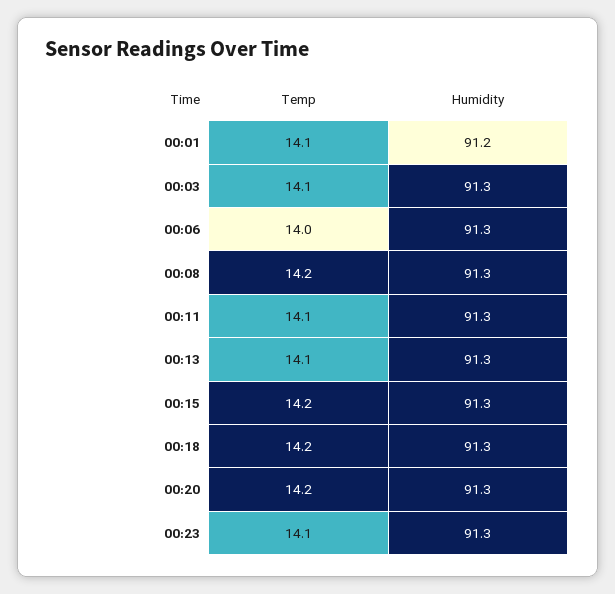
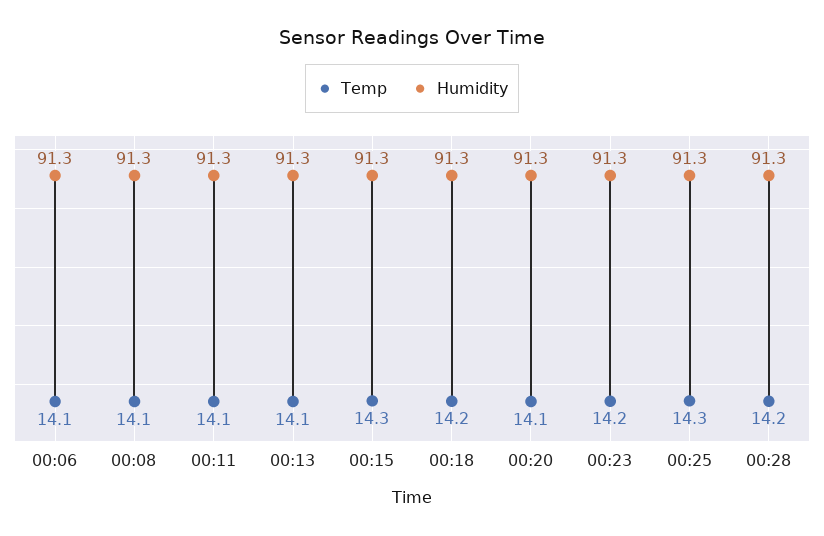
Temp, 00:01: 14.1 -> none
Humidity, 00:01: 91.2 -> none
Temp, 00:03: 14.1 -> none
Humidity, 00:03: 91.3 -> none
Temp, 00:06: 14 -> 14.1
Temp, 00:08: 14.2 -> 14.1
Temp, 00:15: 14.2 -> 14.3
Temp, 00:20: 14.2 -> 14.1
Temp, 00:23: 14.1 -> 14.2
Temp, 00:25: none -> 14.3
Humidity, 00:25: none -> 91.3
Temp, 00:28: none -> 14.2
Humidity, 00:28: none -> 91.3

